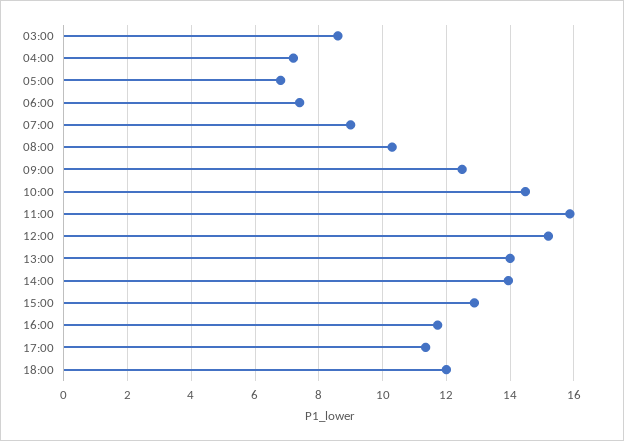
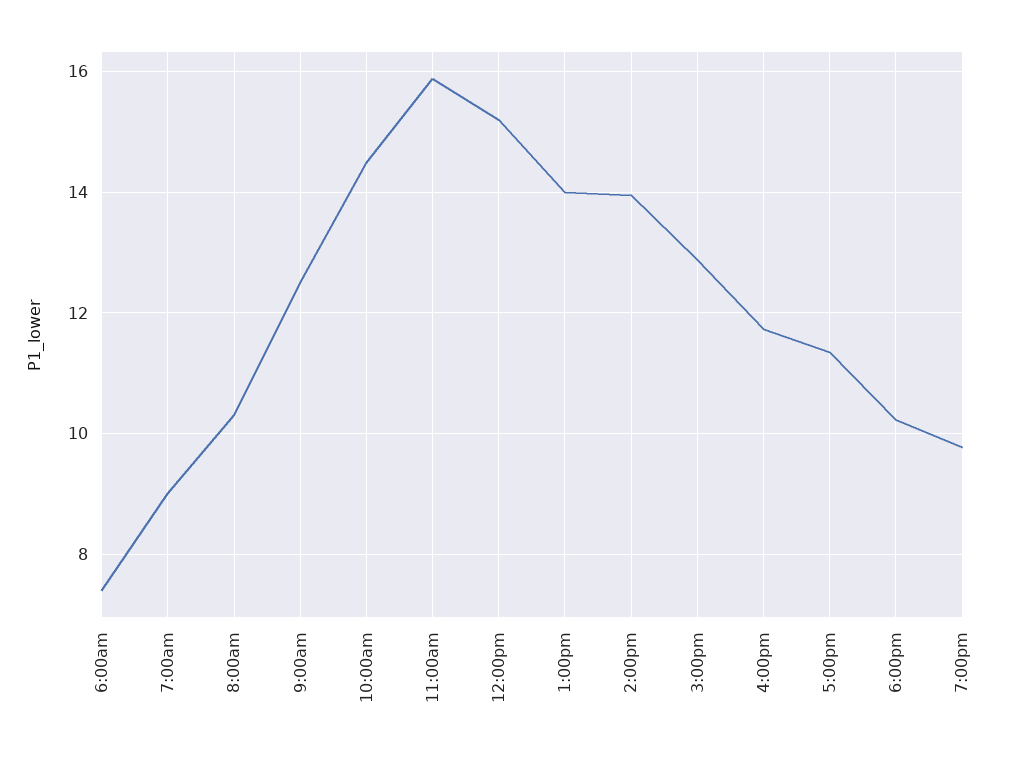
03:00: 8.6 -> none
04:00: 7.2 -> none
05:00: 6.8 -> none
18:00: 12 -> 10.2
7:00pm: none -> 9.8

